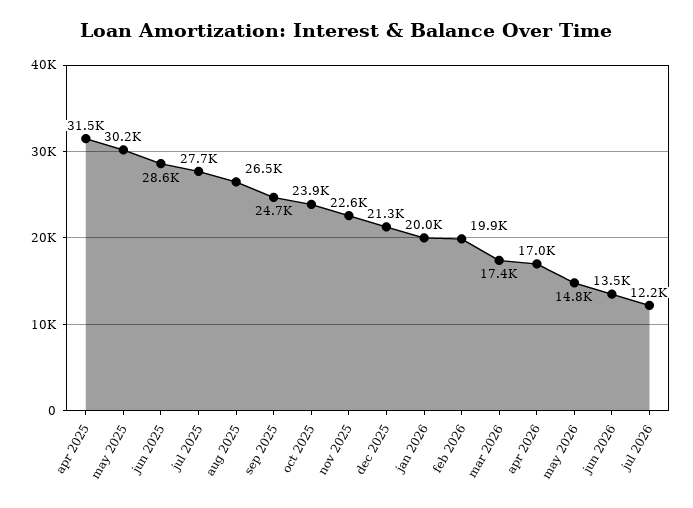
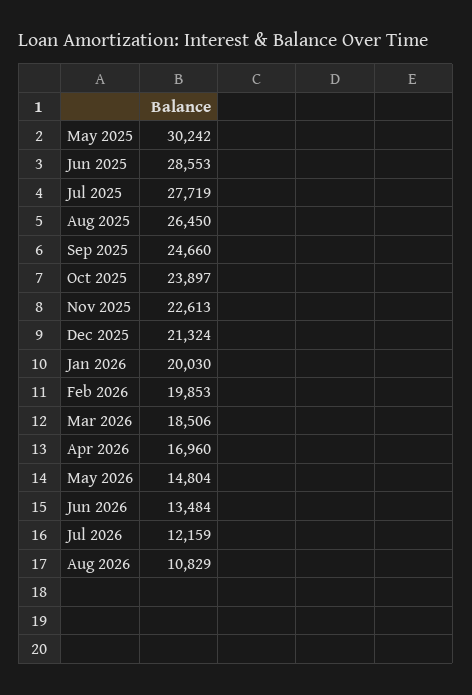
apr 2025: 31500 -> none
mar 2026: 17400 -> 18506
Aug 2026: none -> 10829

